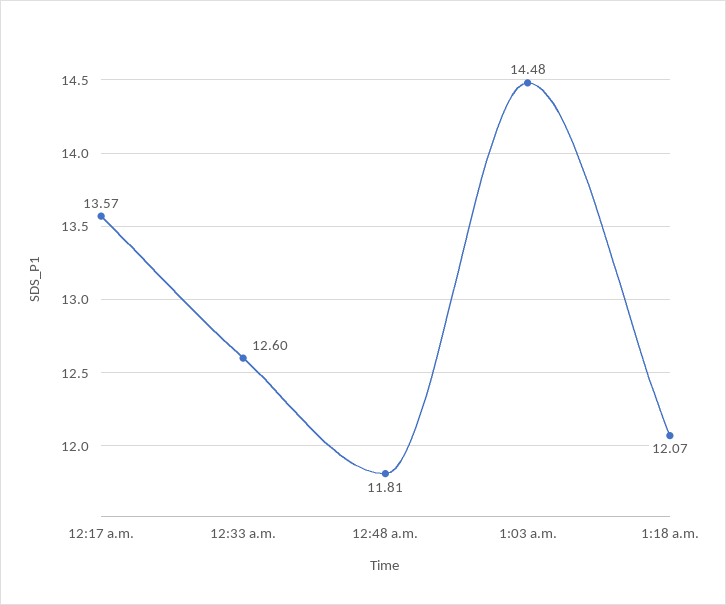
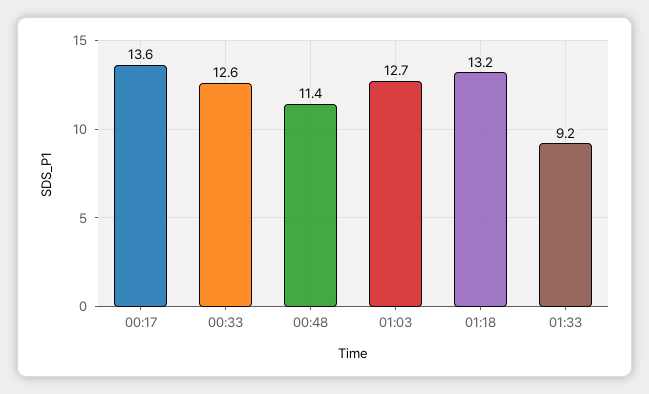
12:48 a.m.: 11.81 -> 11.4
1:03 a.m.: 14.48 -> 12.7
1:18 a.m.: 12.07 -> 13.2
01:33: none -> 9.2

